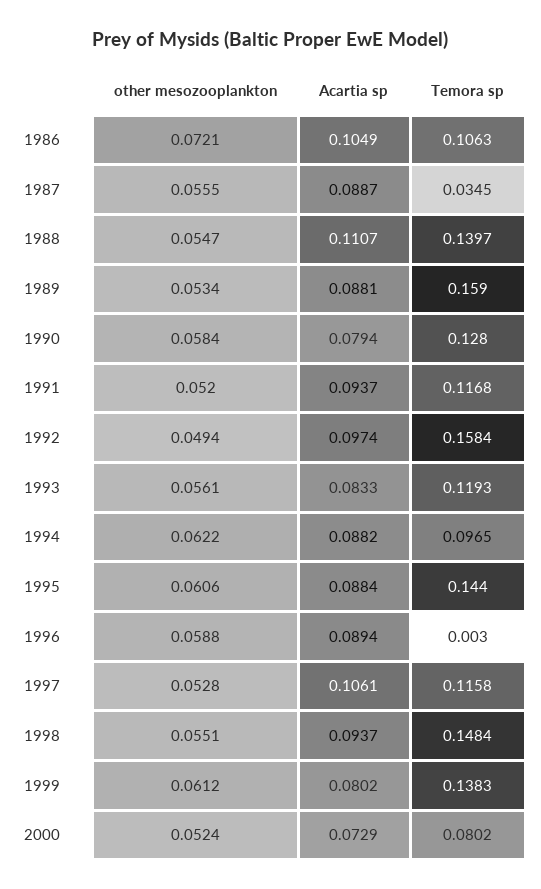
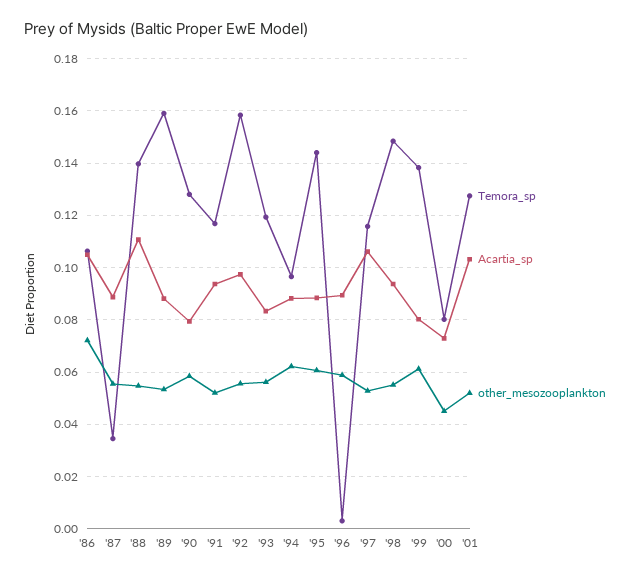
other mesozooplankton, 1992: 0.0494 -> 0.055
other mesozooplankton, 2000: 0.0524 -> 0.045
Temora sp, '01: none -> 0.1275
Acartia sp, '01: none -> 0.1025
other mesozooplankton, '01: none -> 0.0525

